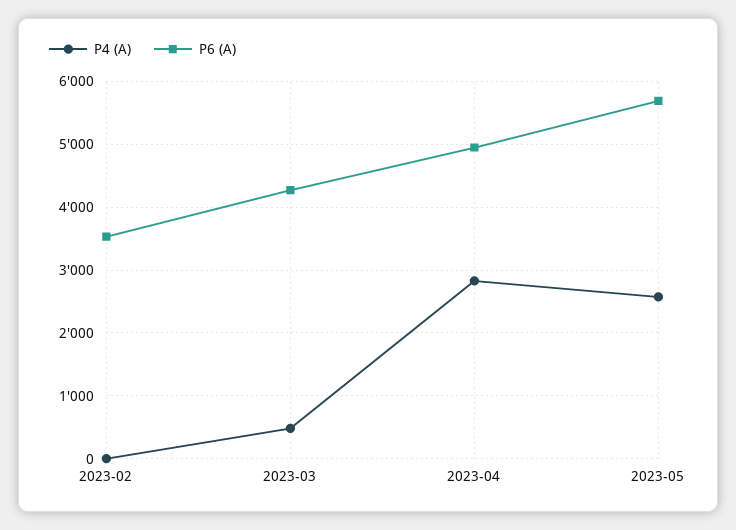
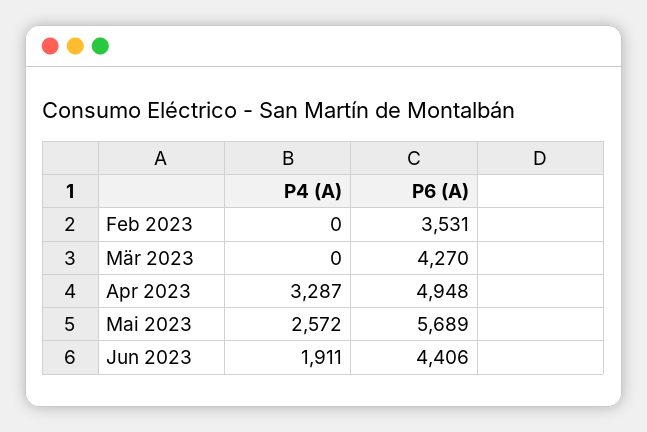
P4 (A), 2023-03: 500 -> 0
P4 (A), 2023-04: 2800 -> 3287
P4 (A), Jun 2023: none -> 1911
P6 (A), Jun 2023: none -> 4406

